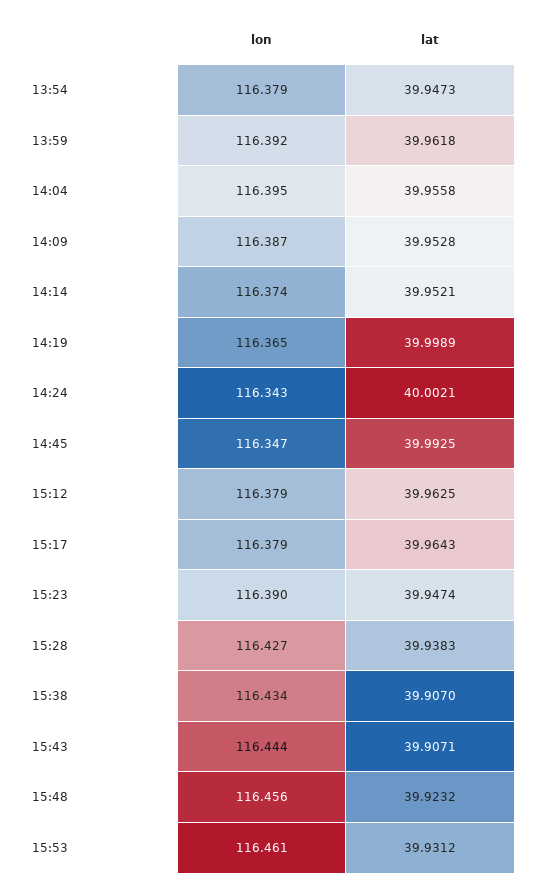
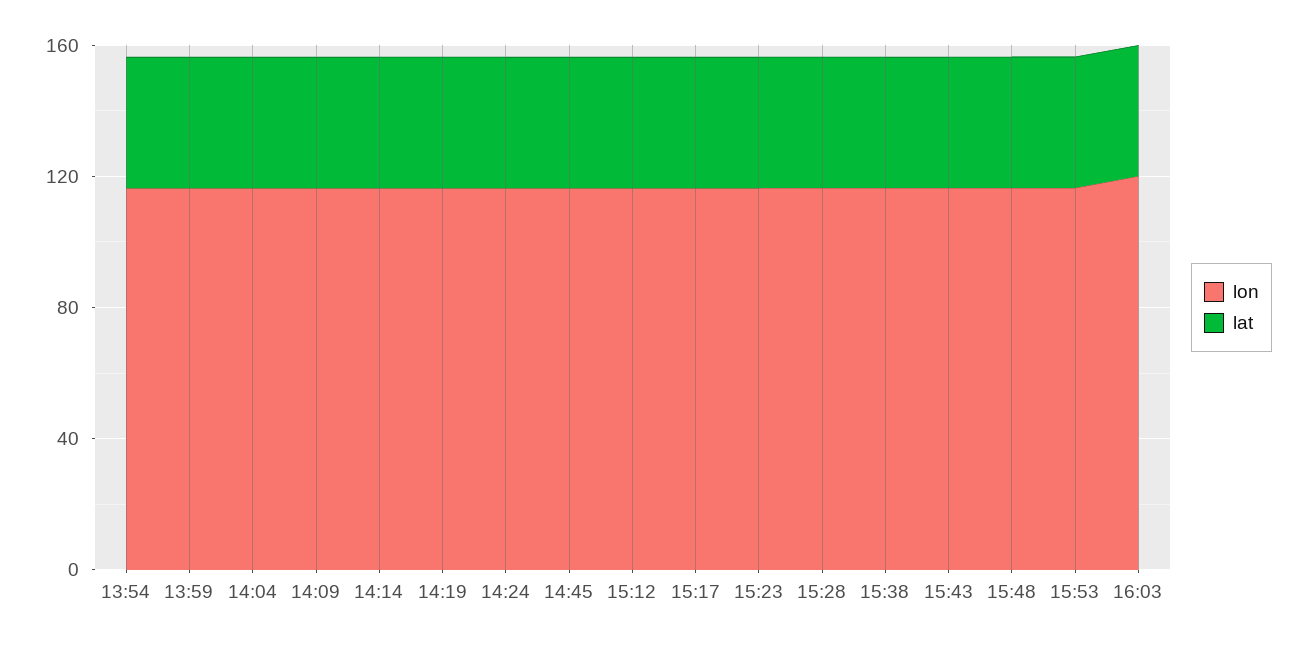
lon, 16:03: none -> 120
lat, 16:03: none -> 40

